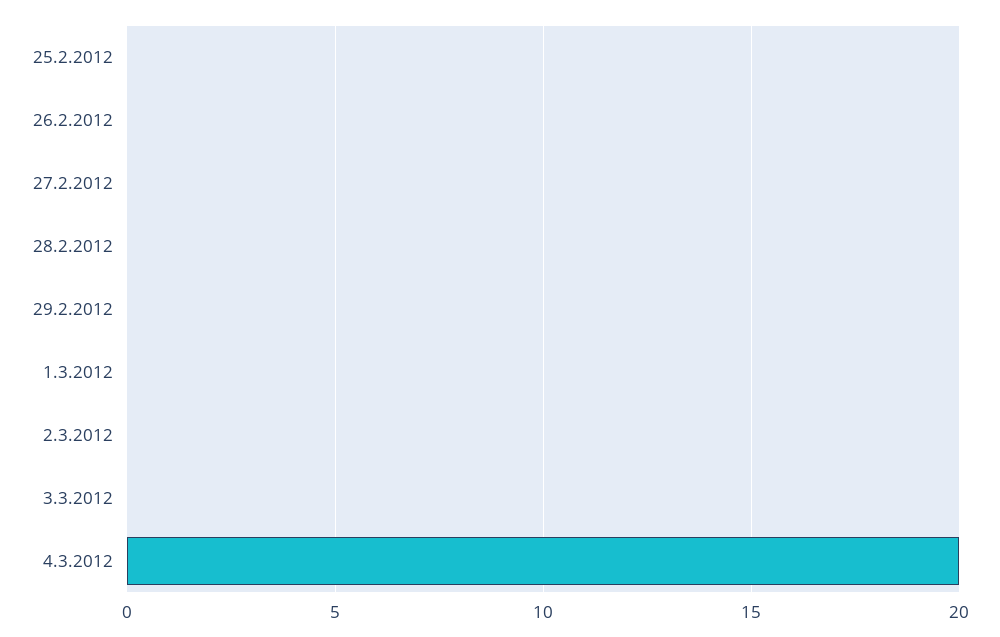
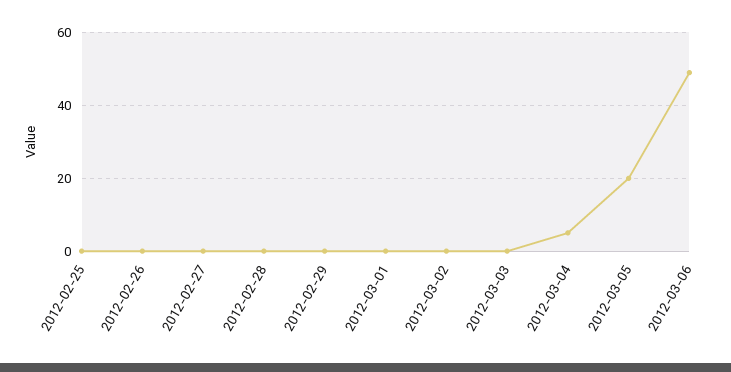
4.3.2012: 20 -> 5
2012-03-05: none -> 20
2012-03-06: none -> 50

